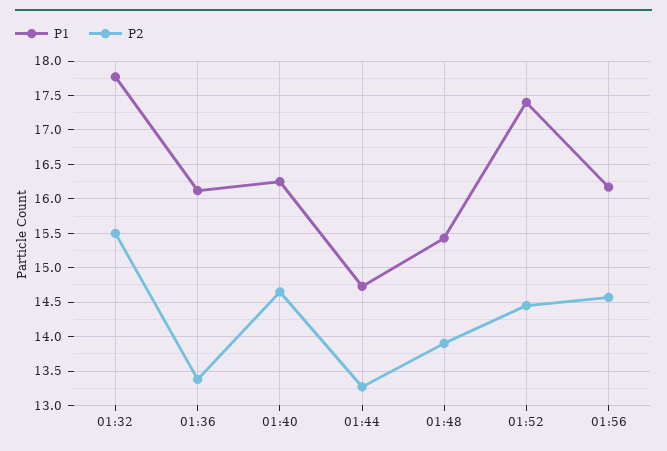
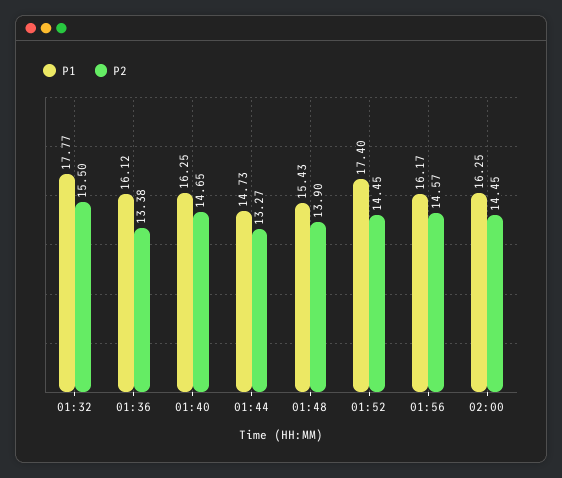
P1, 02:00: none -> 16.25
P2, 02:00: none -> 14.45

